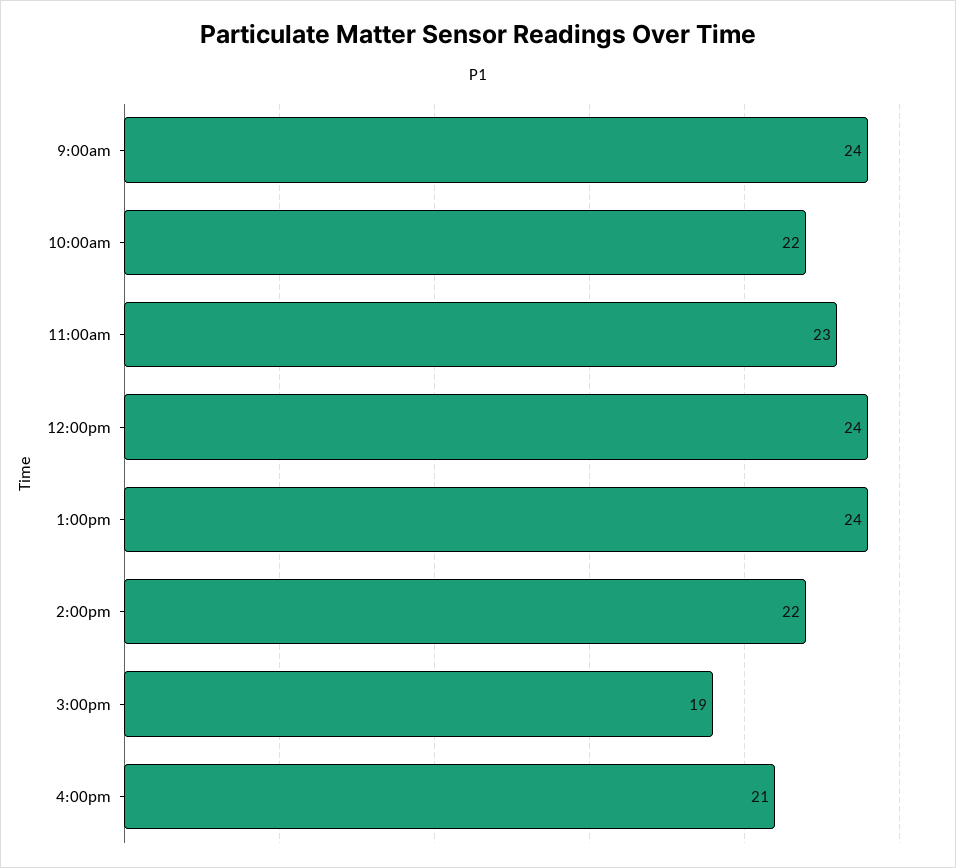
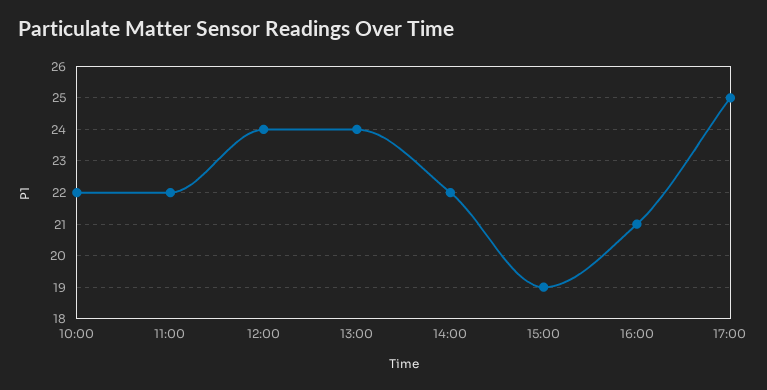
9:00am: 24 -> none
11:00am: 23 -> 22
17:00: none -> 25

